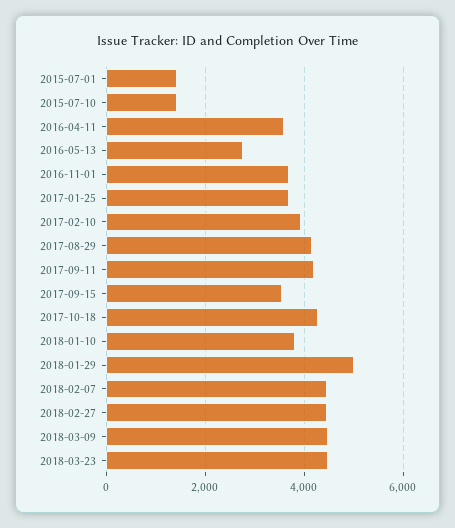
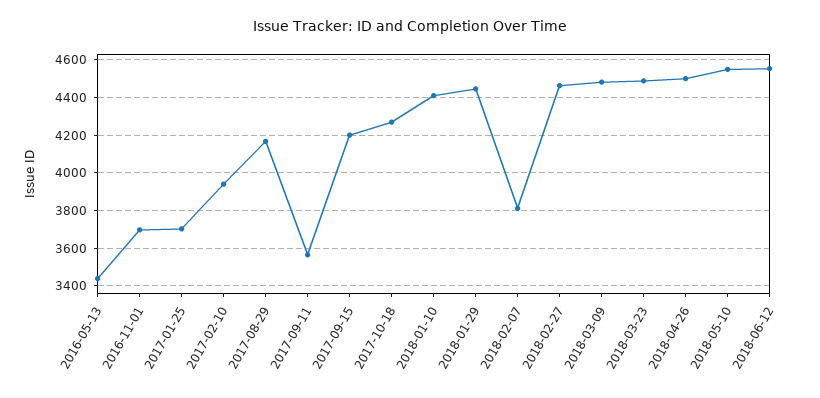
2015-07-01: 1400 -> none
2015-07-10: 1400 -> none
2016-04-11: 3600 -> none
2016-05-13: 2800 -> 3450
2017-09-11: 4200 -> 3550
2017-09-15: 3600 -> 4200
2018-01-10: 3800 -> 4400
2018-01-29: 5000 -> 4450
2018-02-07: 4400 -> 3800
2018-04-26: none -> 4500
2018-05-10: none -> 4550
2018-06-12: none -> 4550

